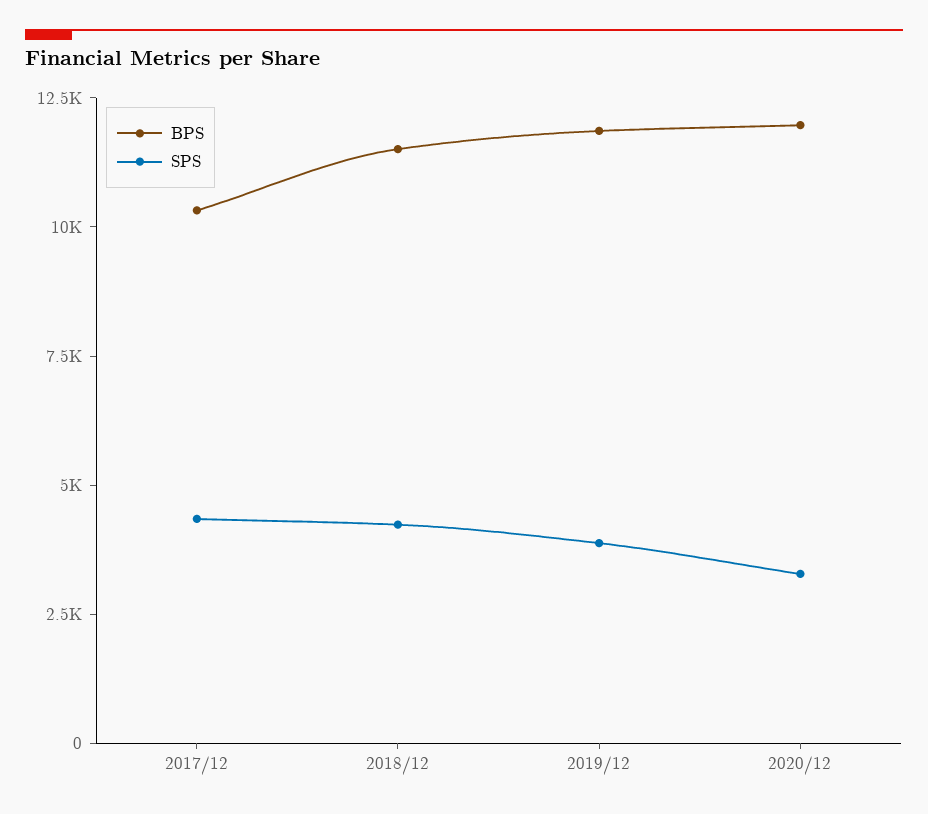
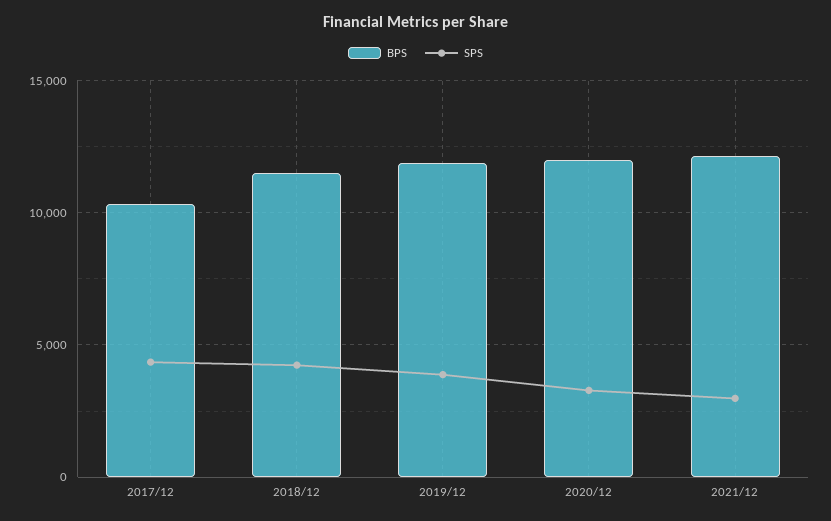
BPS, 2021/12: none -> 12000
SPS, 2021/12: none -> 3000

